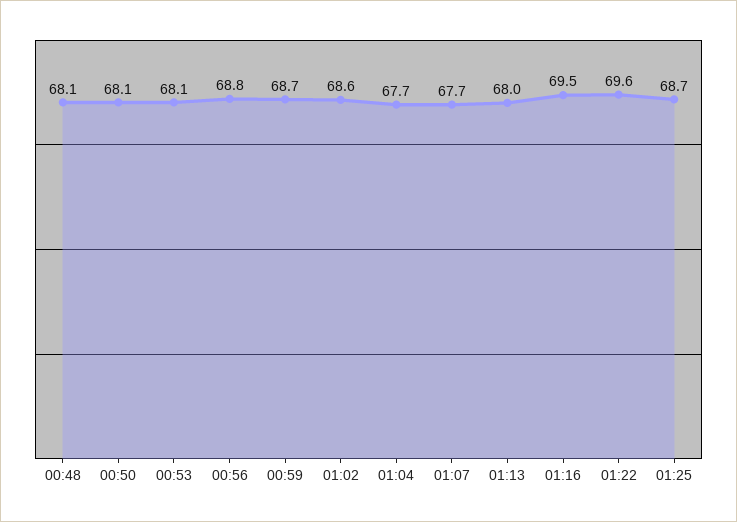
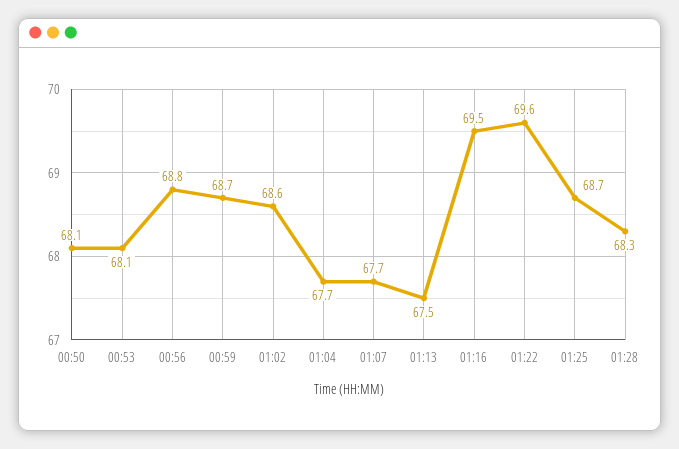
00:48: 68.1 -> none
01:13: 68 -> 67.5
01:28: none -> 68.3

